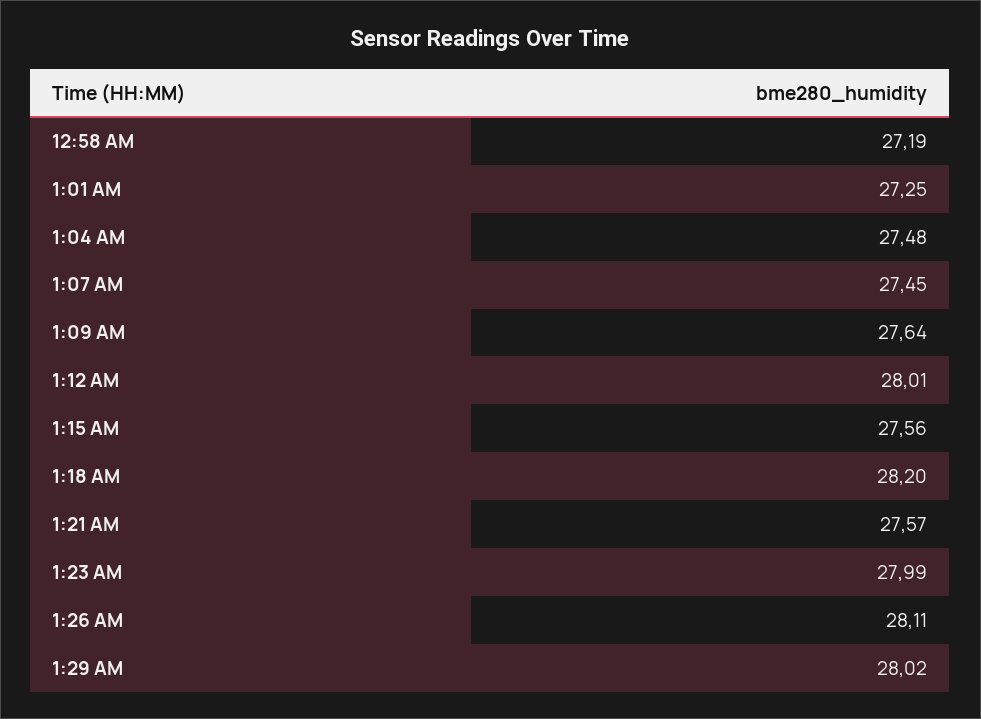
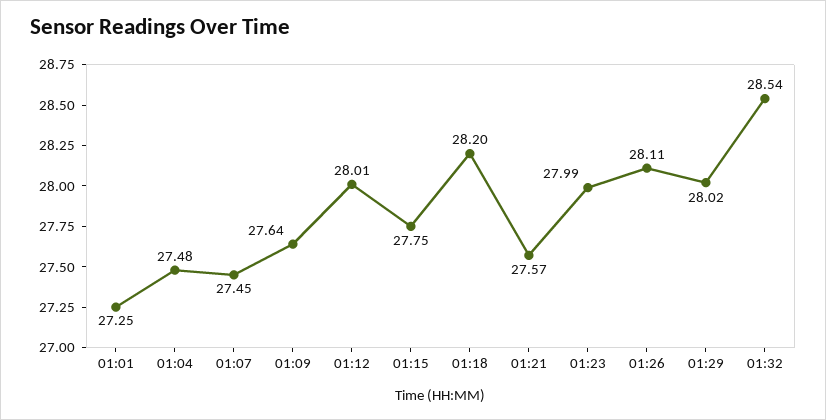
12:58 AM: 27.19 -> none
1:15 AM: 27.56 -> 27.75
01:32: none -> 28.54

